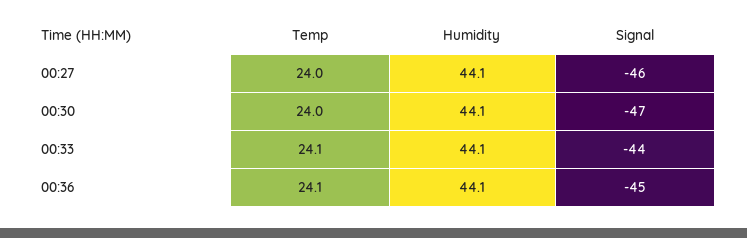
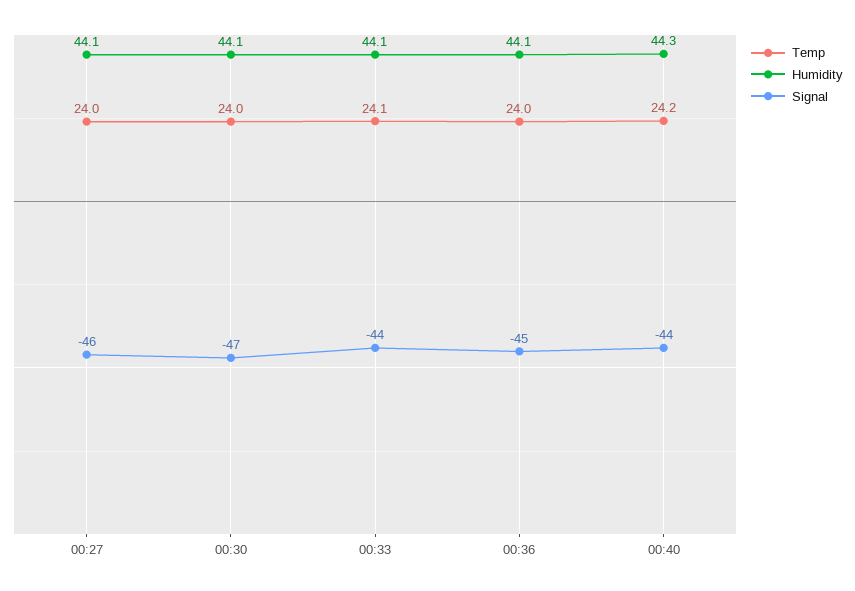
Temp, 00:36: 24.1 -> 24
Temp, 00:40: none -> 24.2
Humidity, 00:40: none -> 44.3
Signal, 00:40: none -> -44

